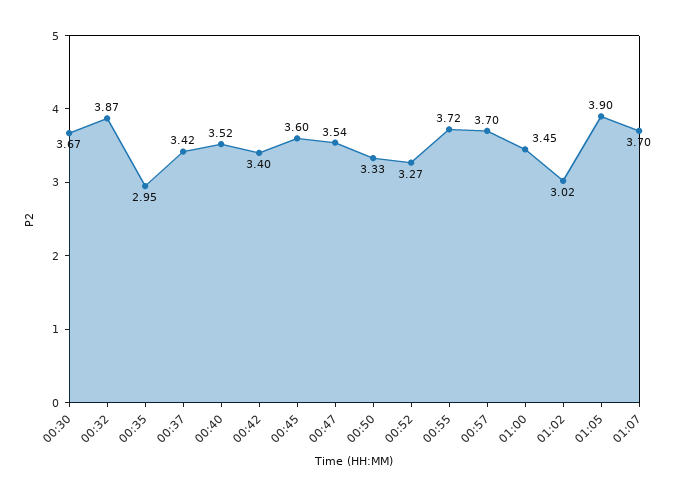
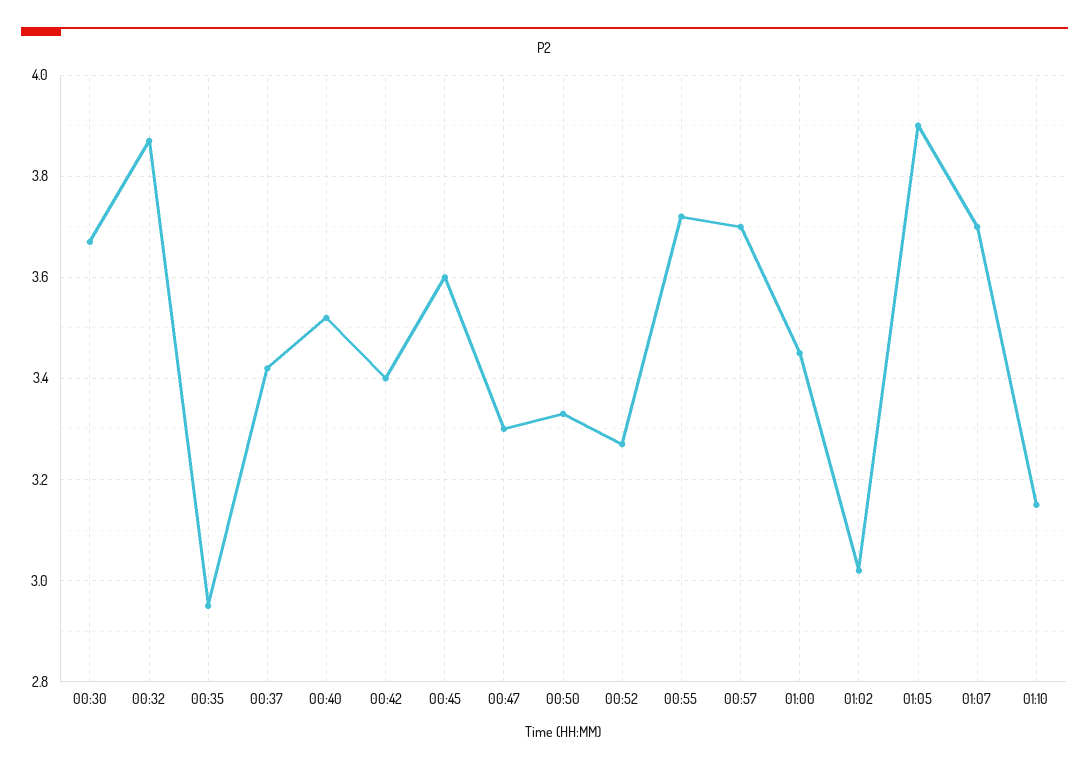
00:47: 3.54 -> 3.3
01:10: none -> 3.15

